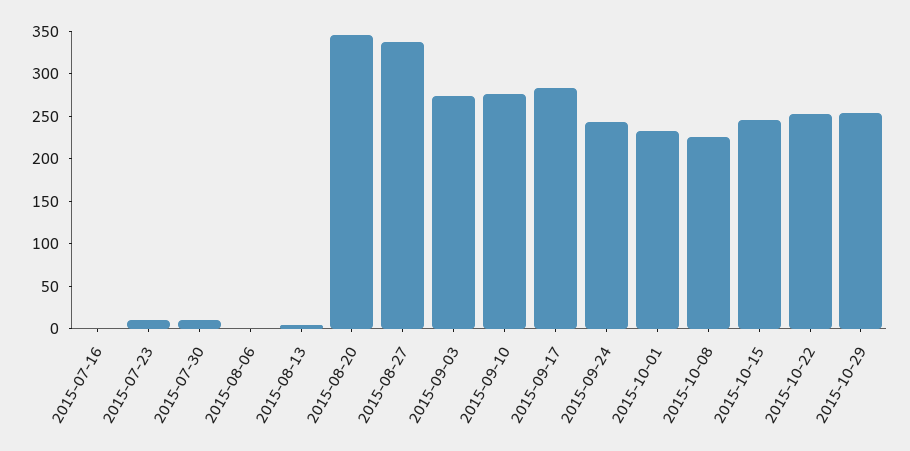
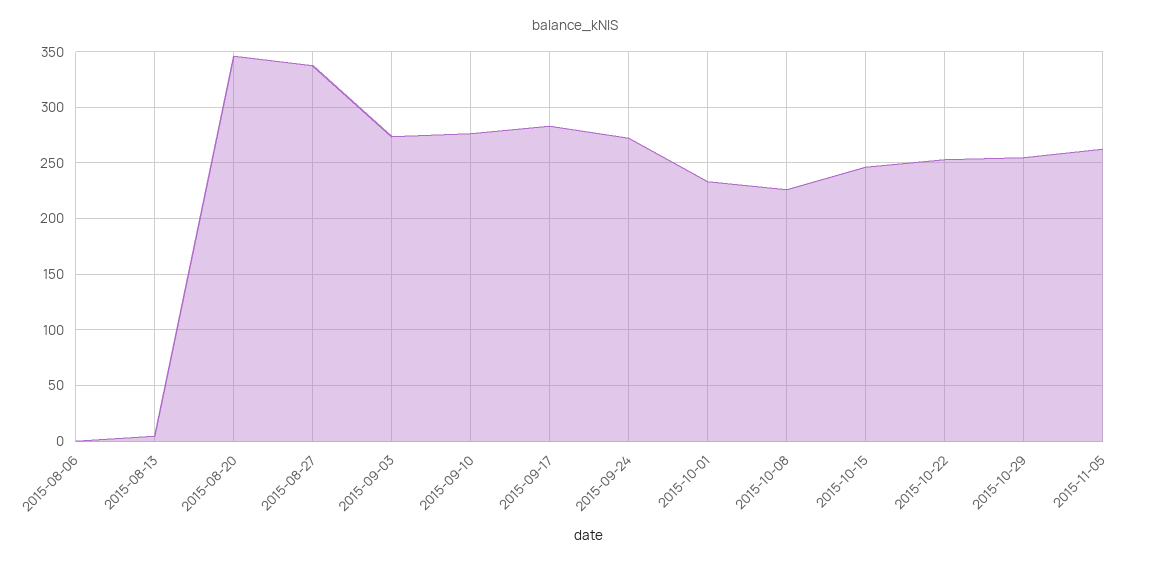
2015-07-16: 0 -> none
2015-07-23: 10 -> none
2015-07-30: 10 -> none
2015-09-24: 240 -> 270
2015-11-05: none -> 260

